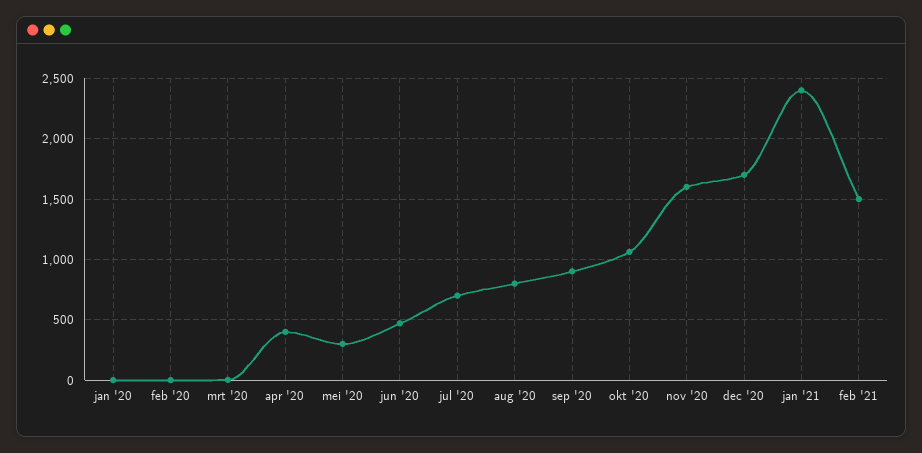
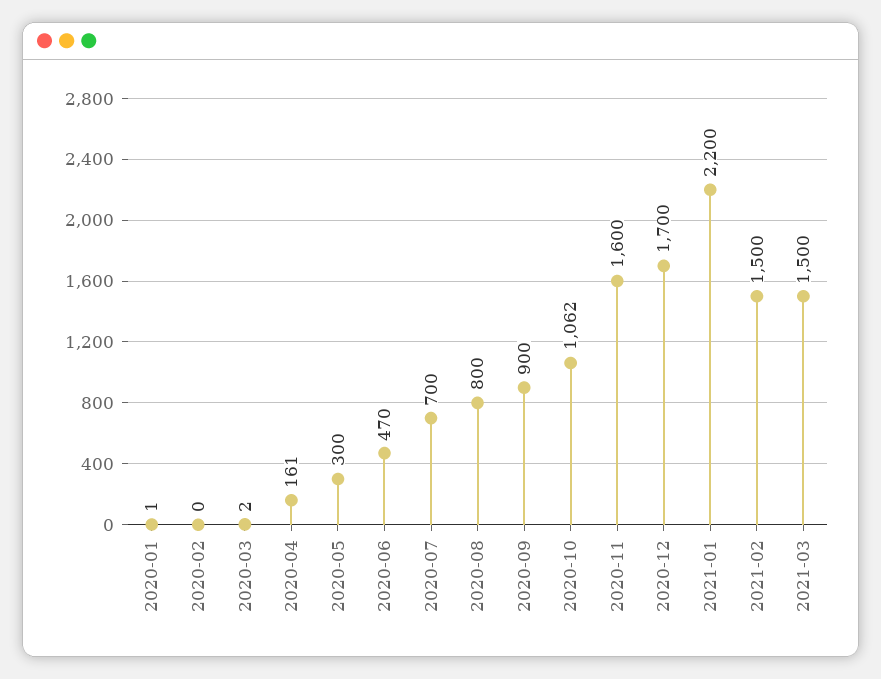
apr '20: 400 -> 161
jan '21: 2400 -> 2200
2021-03: none -> 1500

